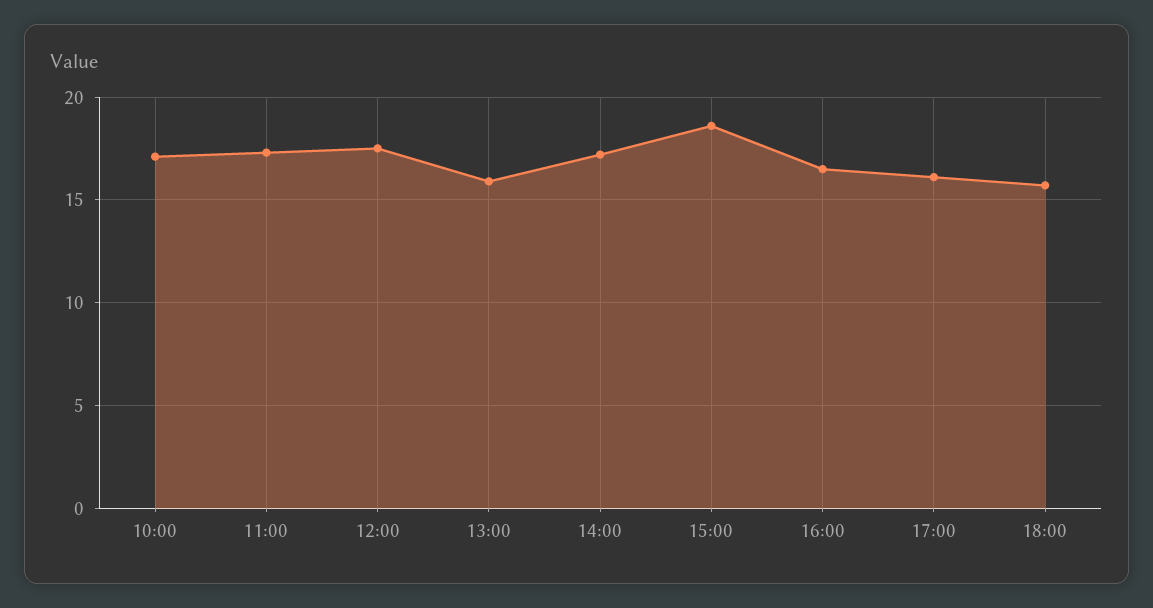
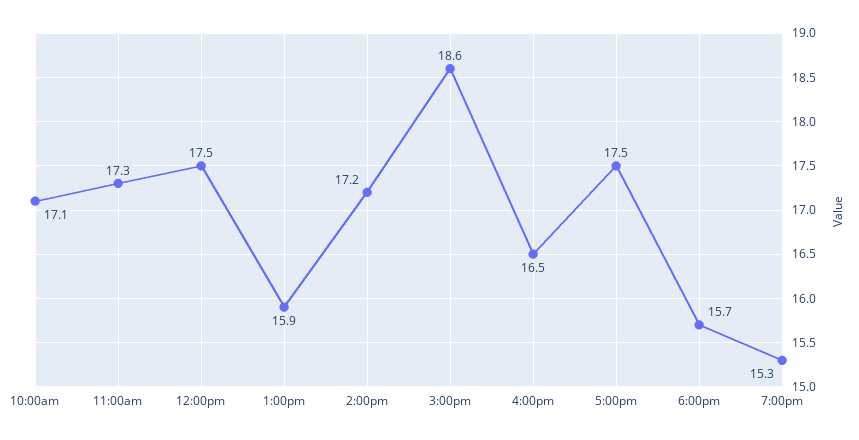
17:00: 16 -> 17.5
7:00pm: none -> 15.3

